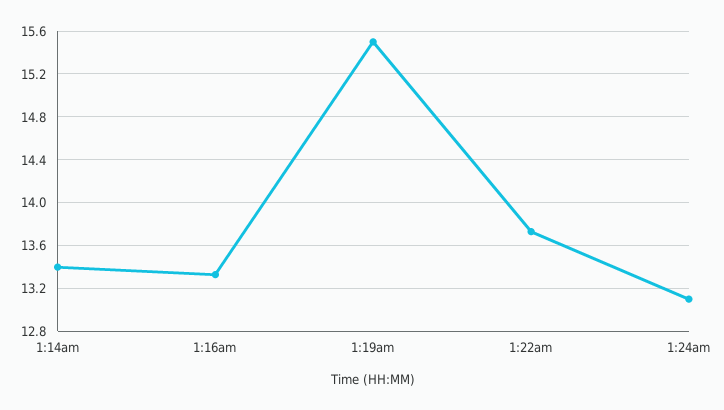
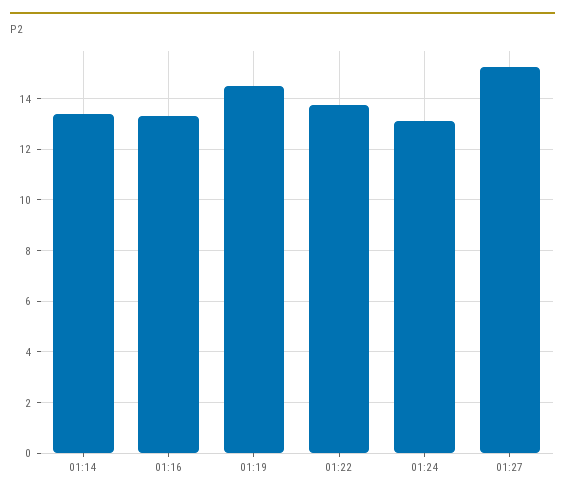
1:19am: 15.5 -> 14.5
01:27: none -> 15.25

